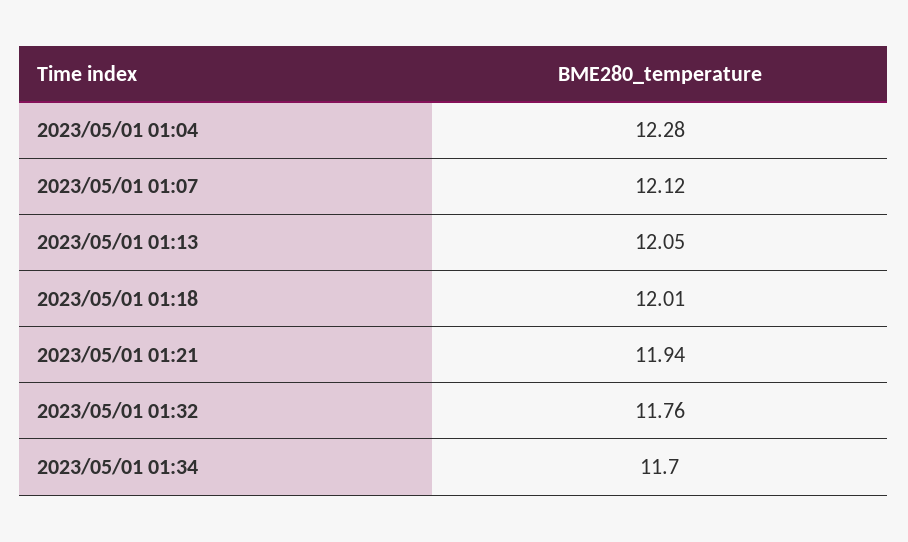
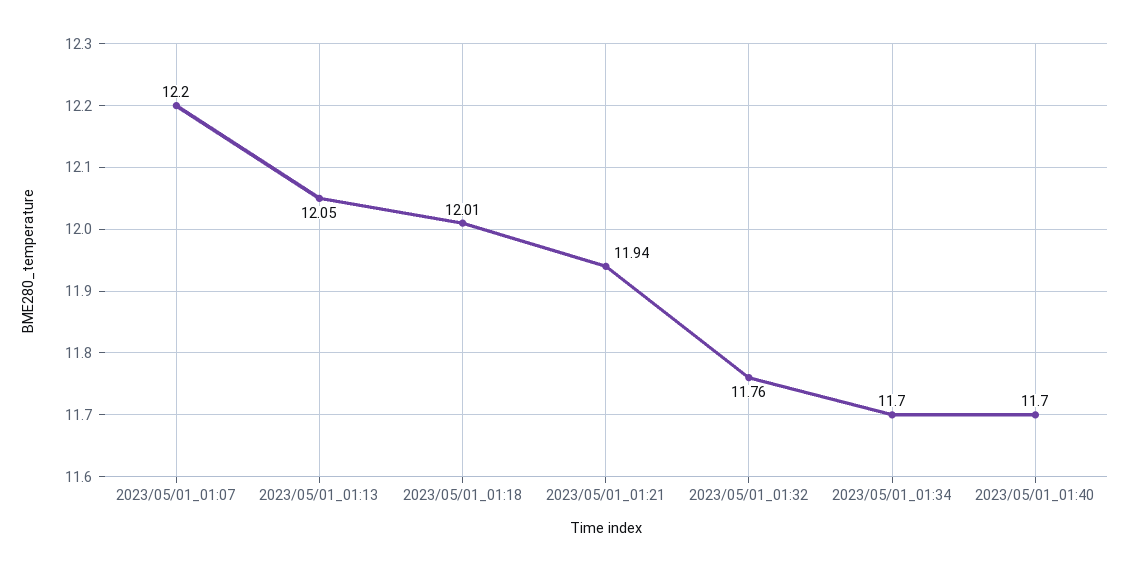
2023/05/01 01:04: 12.28 -> none
2023/05/01 01:07: 12.12 -> 12.2
2023/05/01_01:40: none -> 11.7

